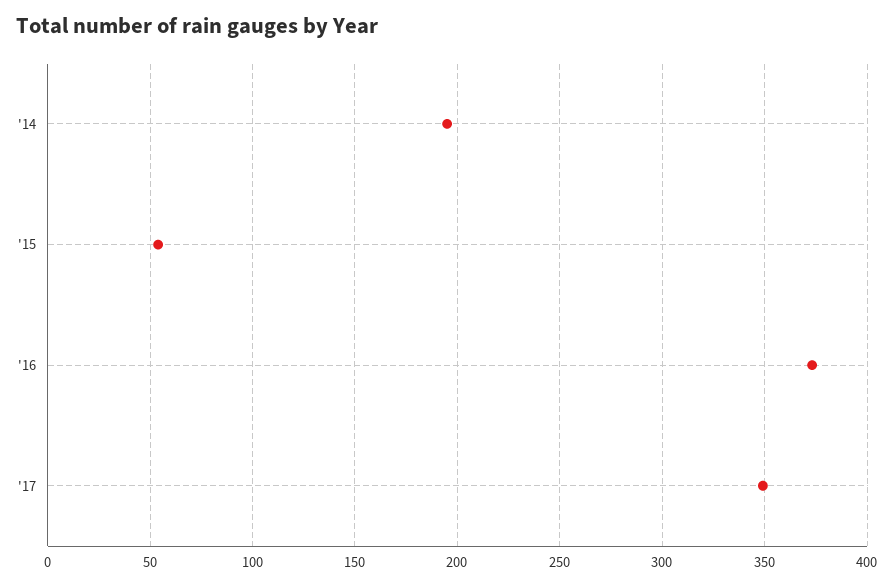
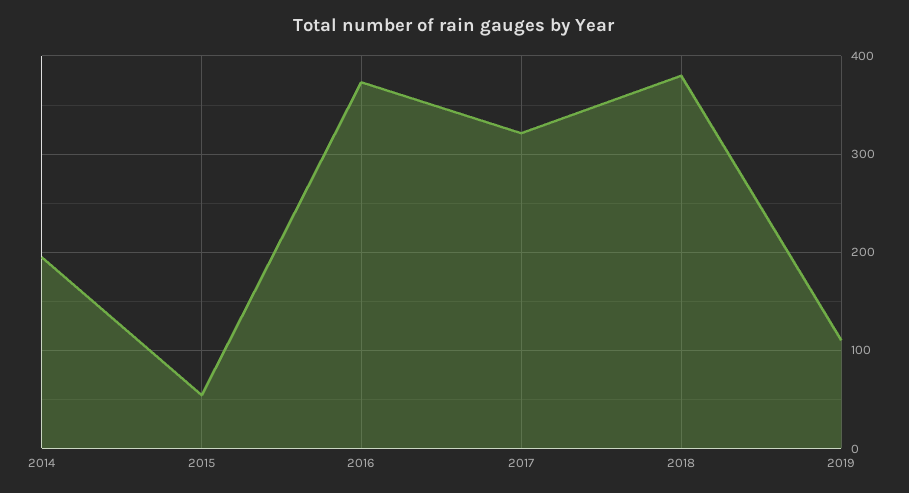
'17: 350 -> 320
2018: none -> 380
2019: none -> 110

